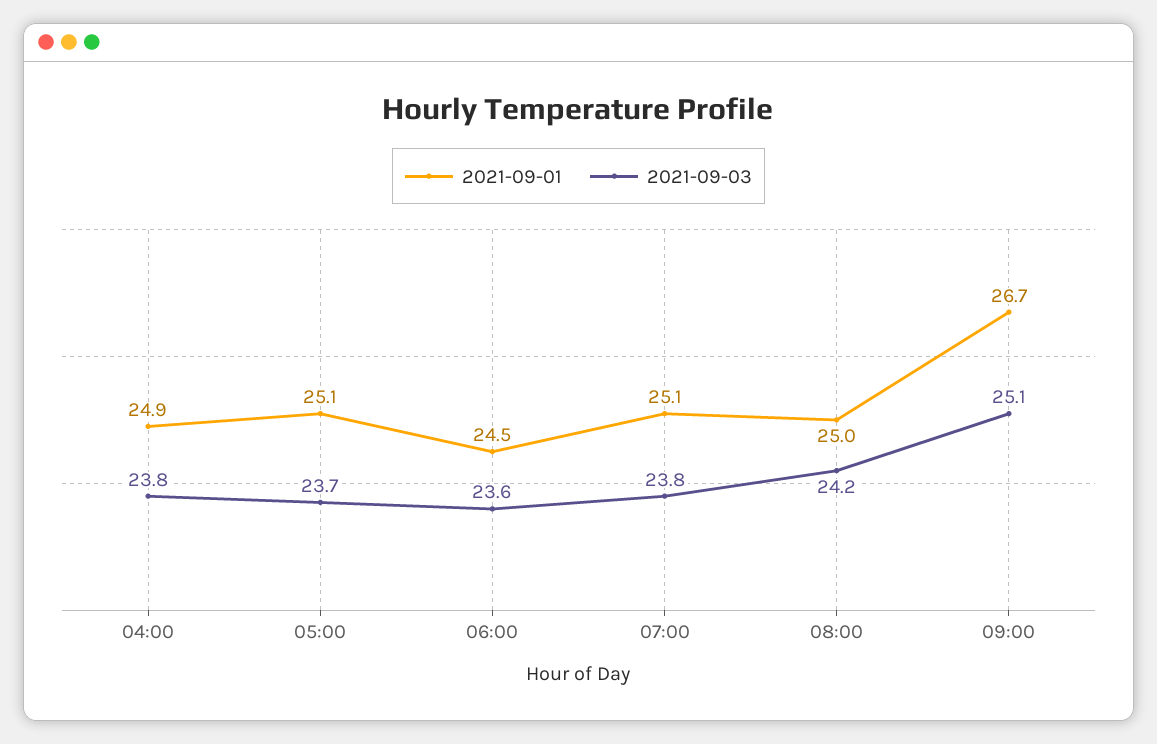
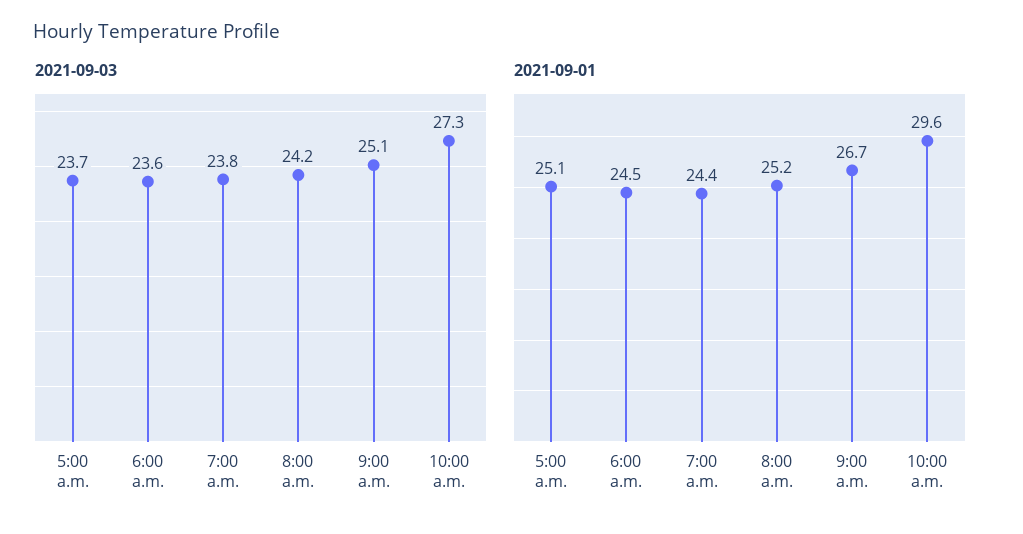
2021-09-01, 04:00: 24.9 -> none
2021-09-03, 04:00: 23.8 -> none
2021-09-01, 07:00: 25.1 -> 24.4
2021-09-01, 08:00: 25 -> 25.2
2021-09-03, 10:00 a.m.: none -> 27.3
2021-09-01, 10:00 a.m.: none -> 29.6

